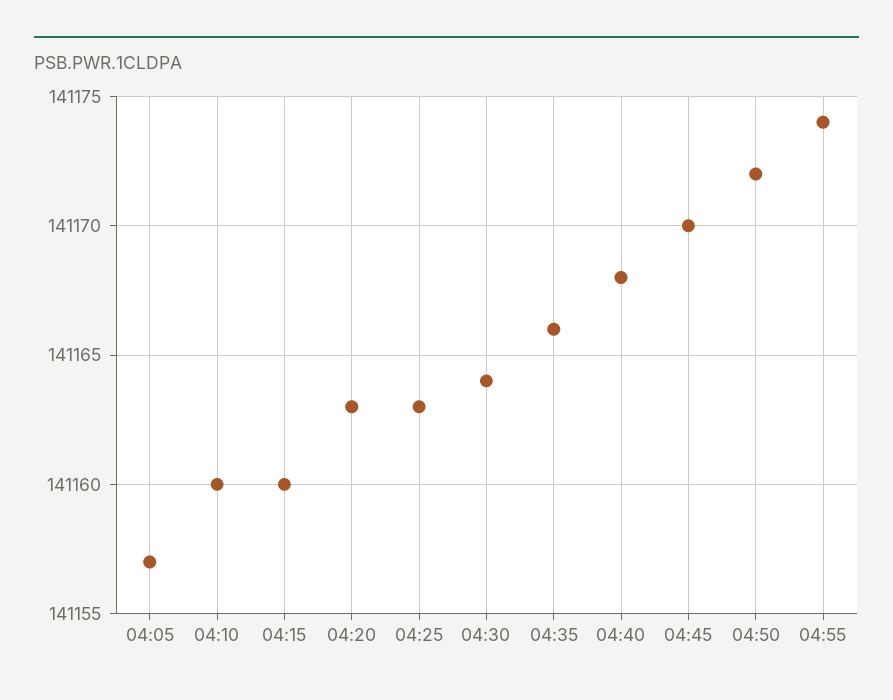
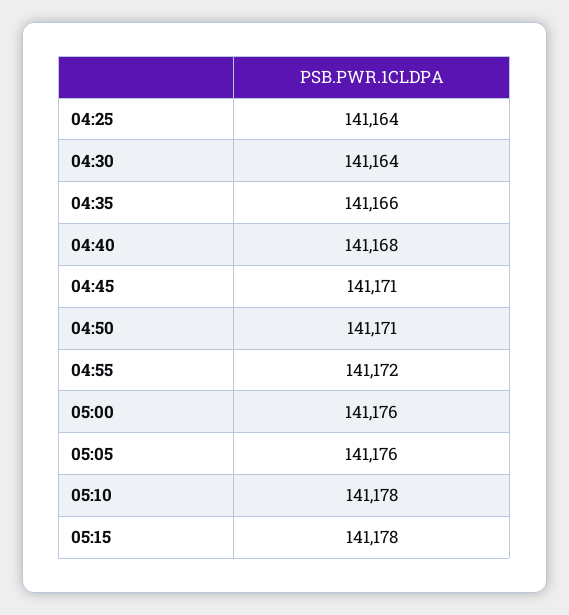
04:05: 141157 -> none
04:10: 141160 -> none
04:15: 141160 -> none
04:20: 141163 -> none
04:25: 141163 -> 141164
04:45: 141170 -> 141171
04:50: 141172 -> 141171
04:55: 141174 -> 141172
05:00: none -> 141176
05:05: none -> 141176
05:10: none -> 141178
05:15: none -> 141178

